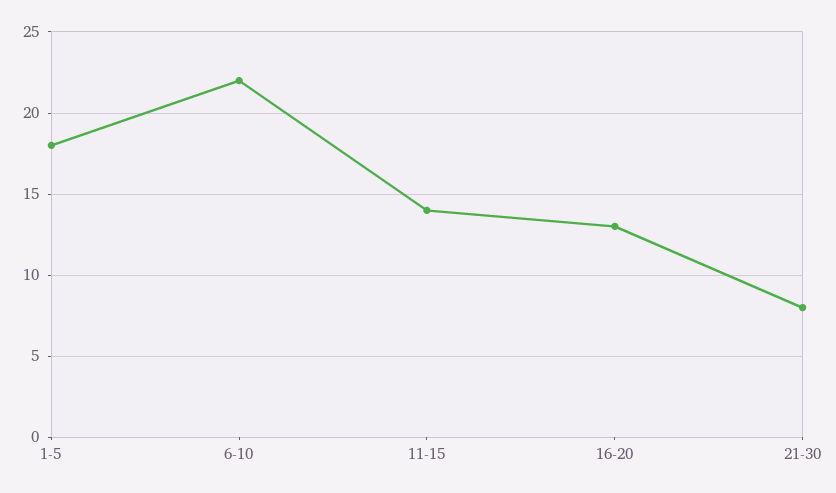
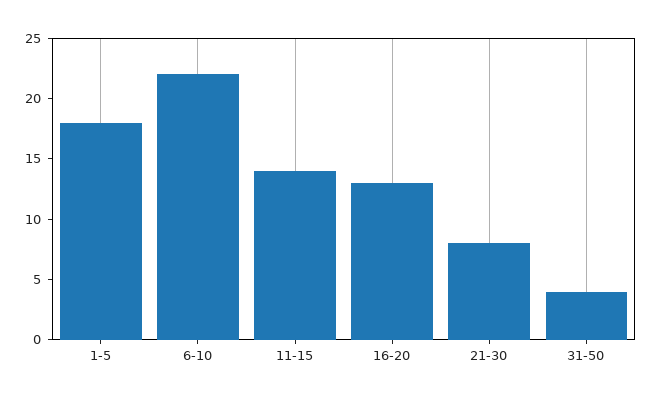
31-50: none -> 4

